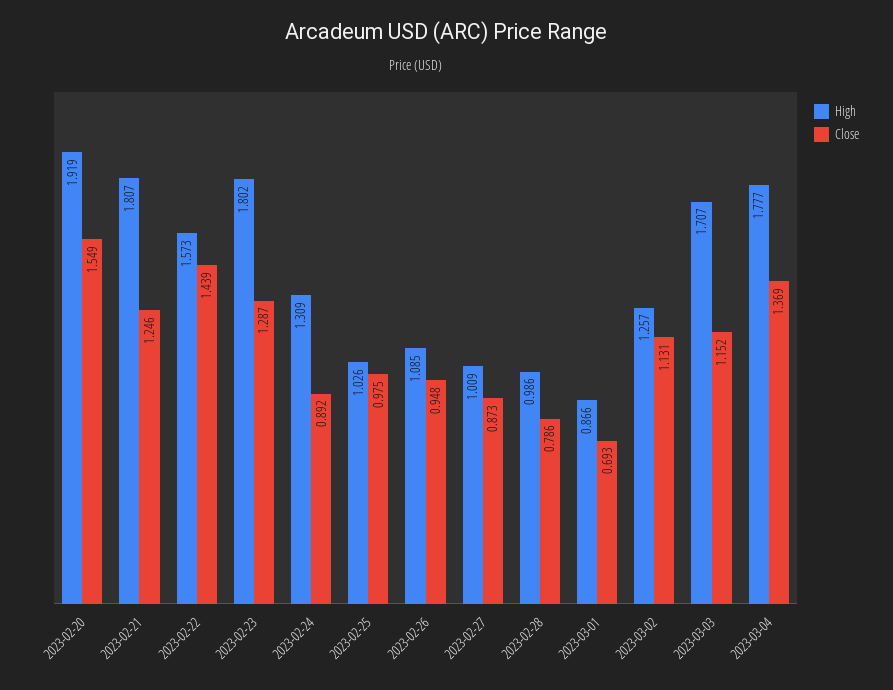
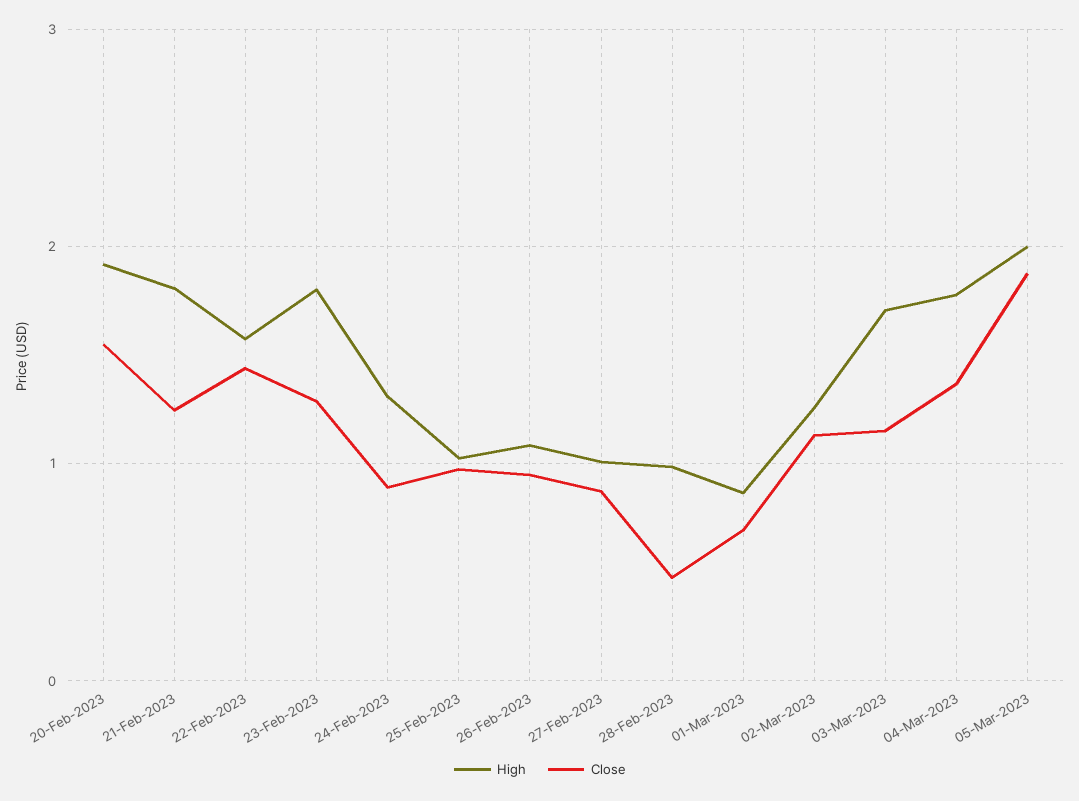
Close, 2023-02-28: 0.786 -> 0.5
High, 05-Mar-2023: none -> 2
Close, 05-Mar-2023: none -> 1.9

